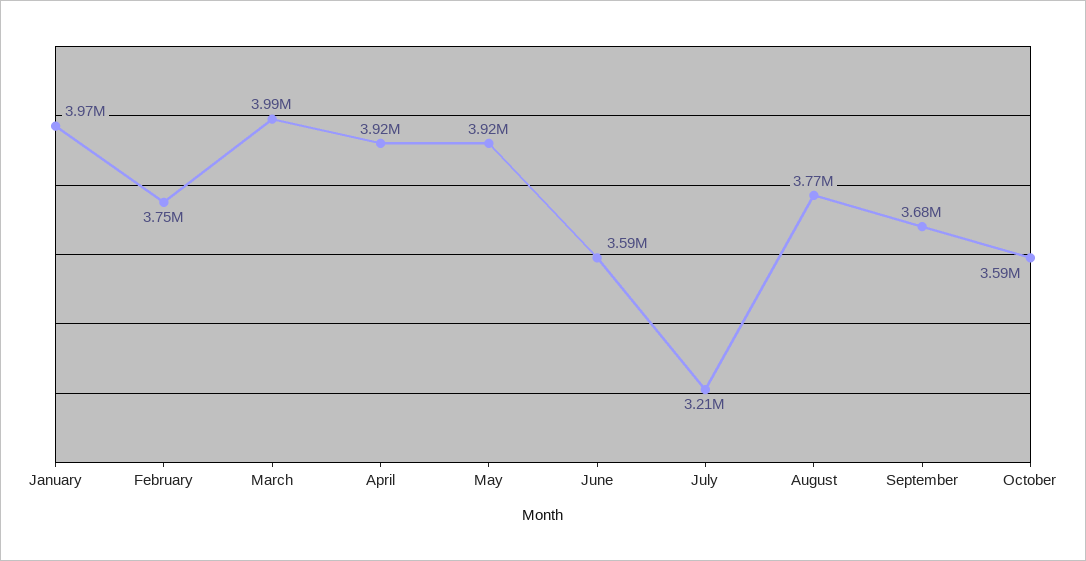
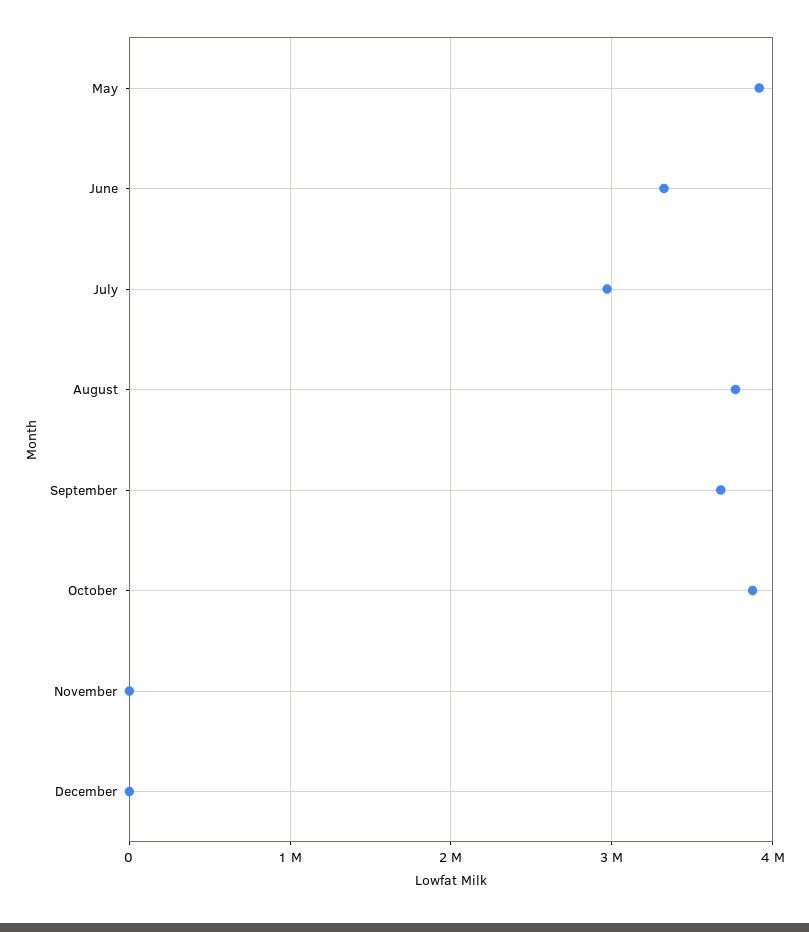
January: 3970000 -> none
February: 3750000 -> none
March: 3990000 -> none
April: 3920000 -> none
June: 3590000 -> 3300000
July: 3210000 -> 3000000
October: 3590000 -> 3900000
November: none -> 0
December: none -> 0

